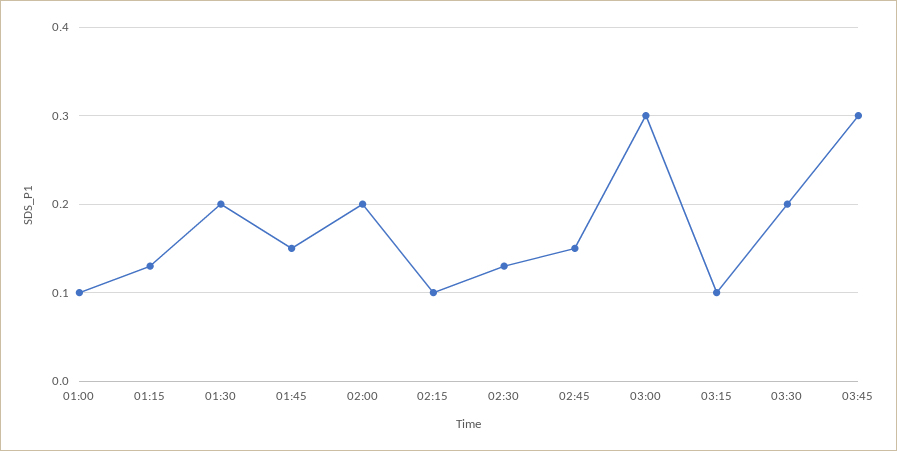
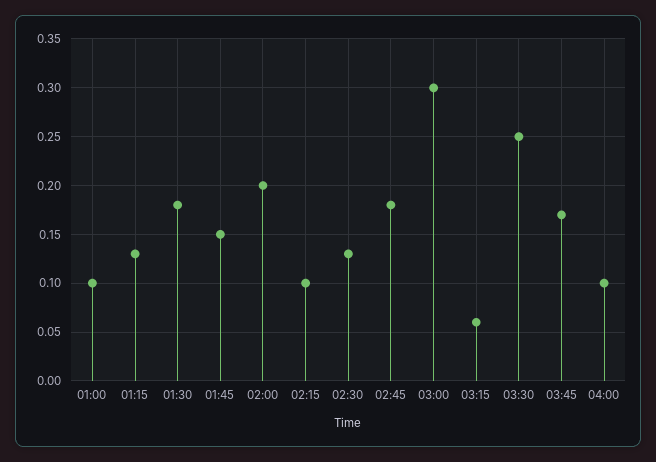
01:30: 0.2 -> 0.18
02:45: 0.15 -> 0.18
03:15: 0.1 -> 0.06
03:30: 0.2 -> 0.25
03:45: 0.3 -> 0.17
04:00: none -> 0.1

